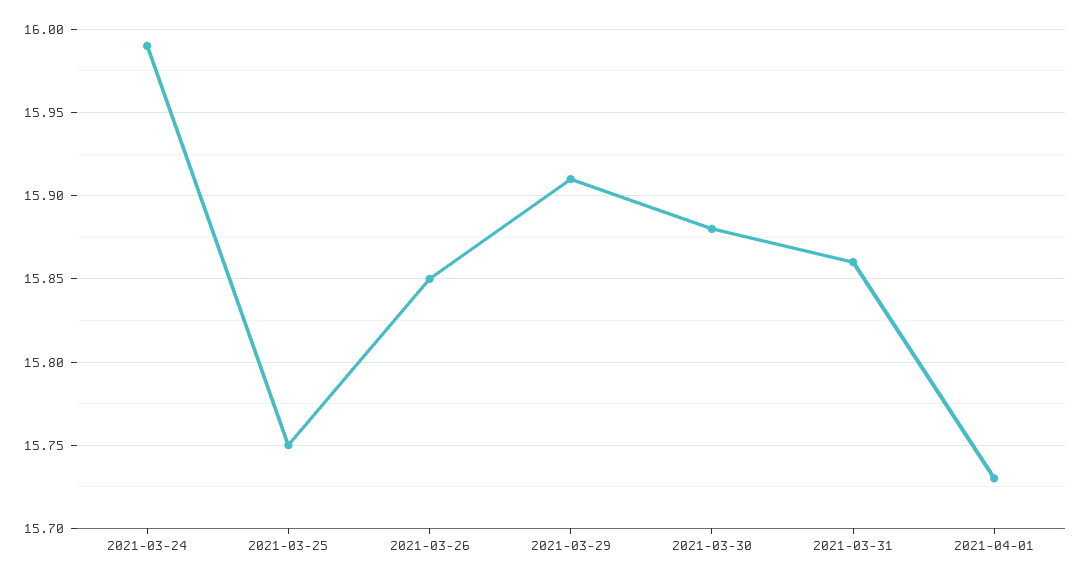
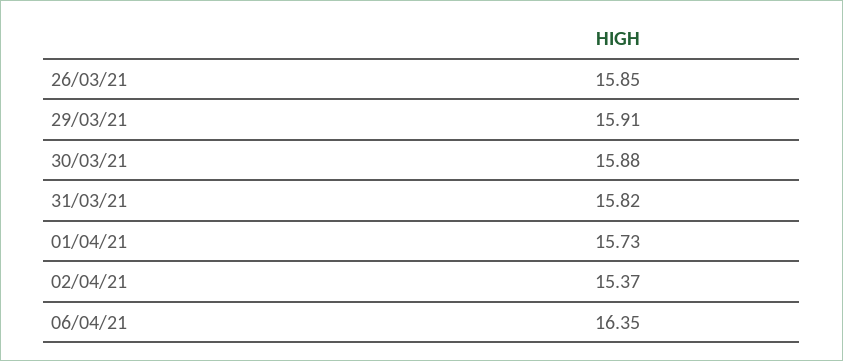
2021-03-24: 15.99 -> none
2021-03-25: 15.75 -> none
2021-03-31: 15.86 -> 15.82
02/04/21: none -> 15.37
06/04/21: none -> 16.35

